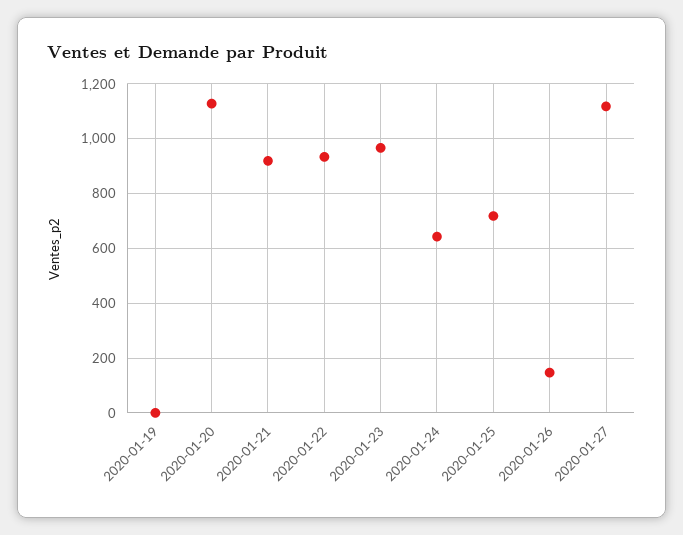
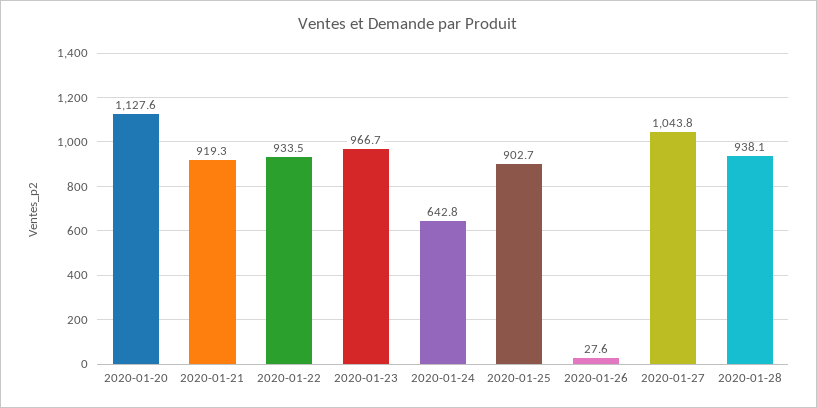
2020-01-19: 0 -> none
2020-01-25: 725 -> 902.7
2020-01-26: 150 -> 27.6
2020-01-27: 1125 -> 1043.8
2020-01-28: none -> 938.1

